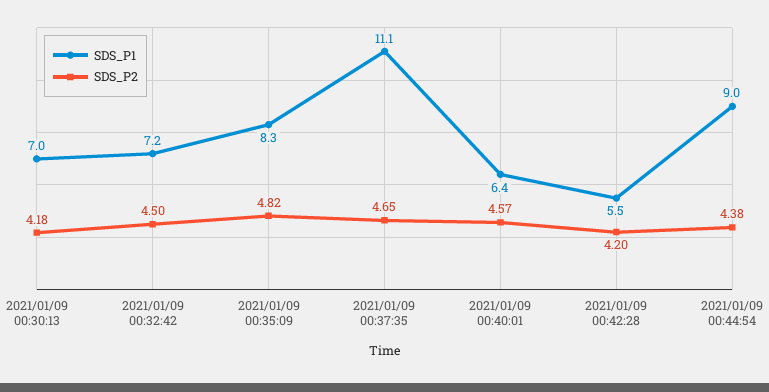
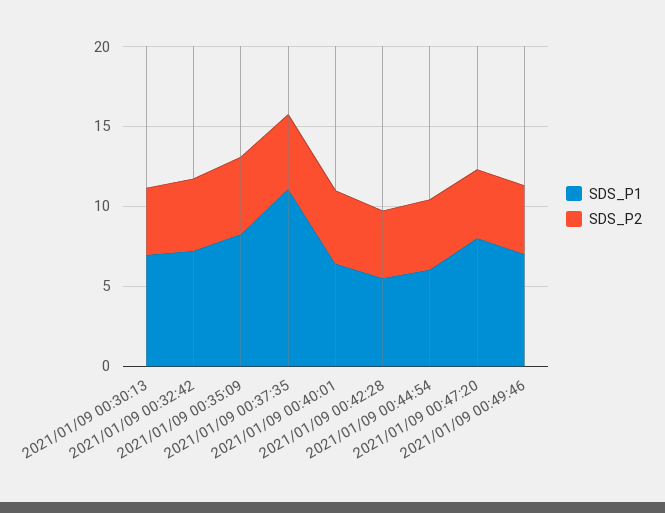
SDS_P1, 2021/01/09 00:44:54: 9 -> 6
SDS_P1, 2021/01/09 00:47:20: none -> 8
SDS_P2, 2021/01/09 00:47:20: none -> 4
SDS_P1, 2021/01/09 00:49:46: none -> 7
SDS_P2, 2021/01/09 00:49:46: none -> 4

